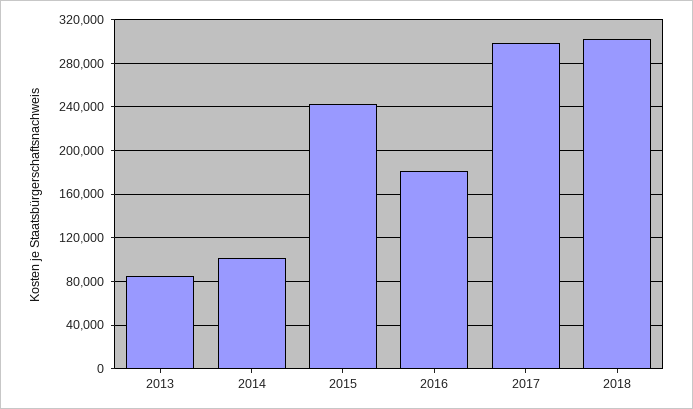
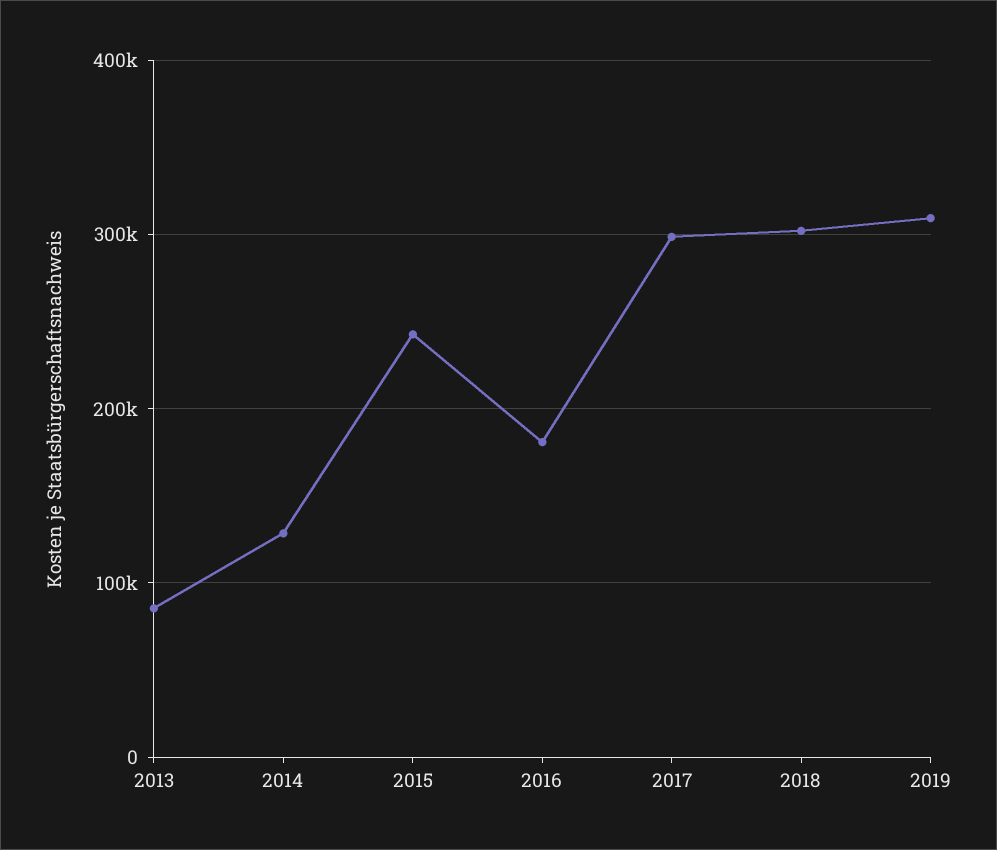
2014: 100000 -> 130000
2019: none -> 310000

